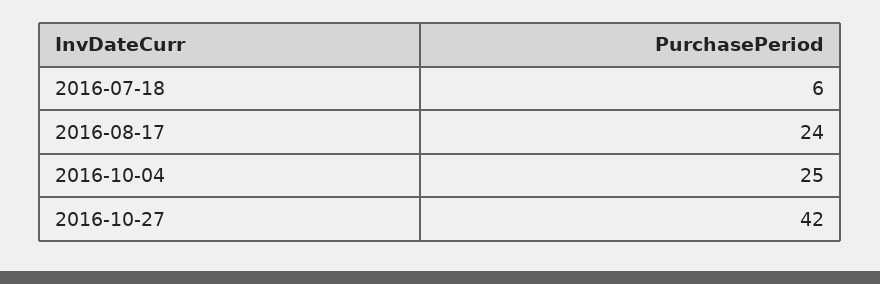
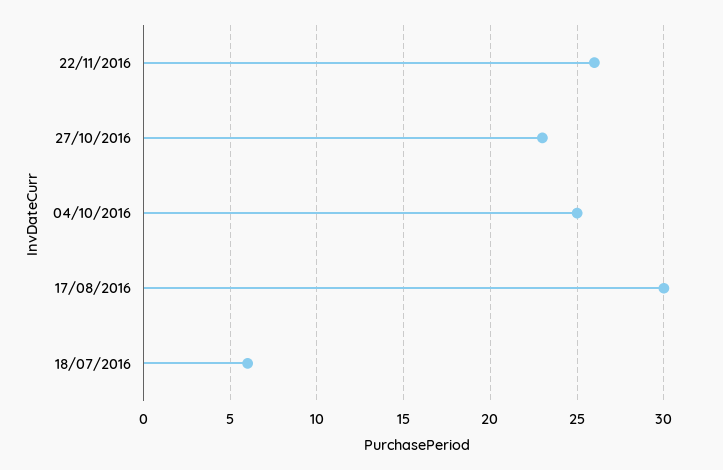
2016-08-17: 24 -> 30
2016-10-27: 42 -> 23
22/11/2016: none -> 26

